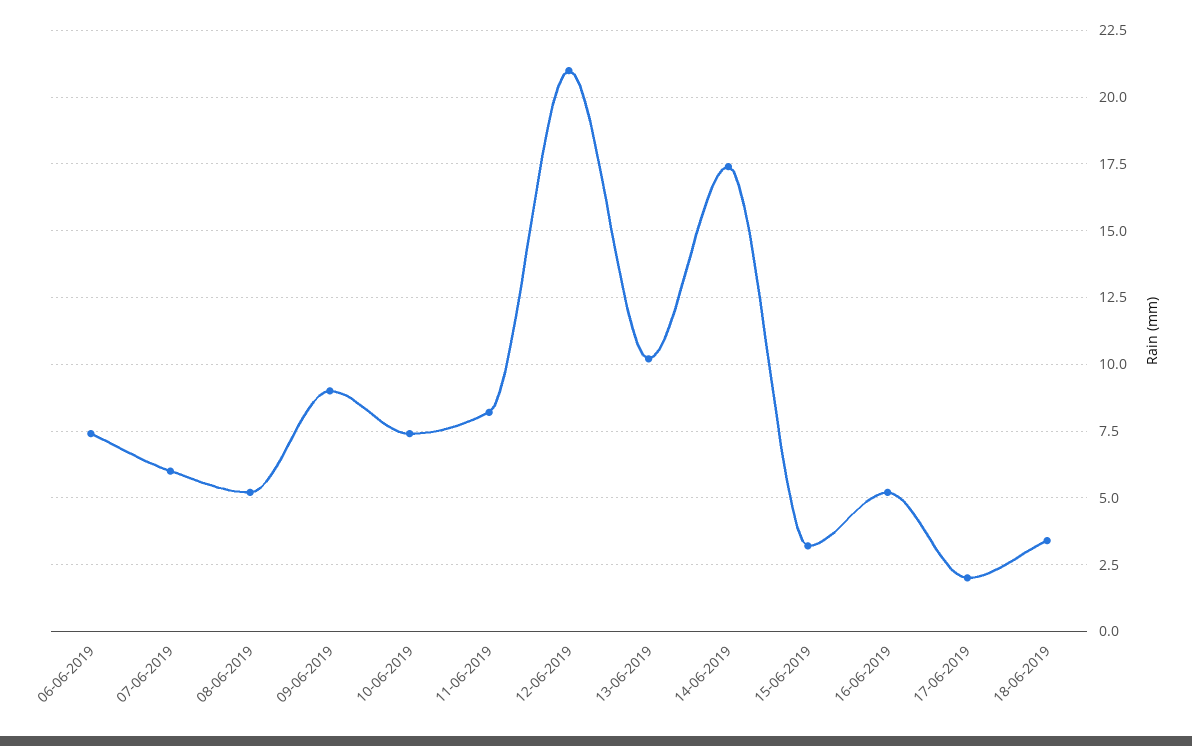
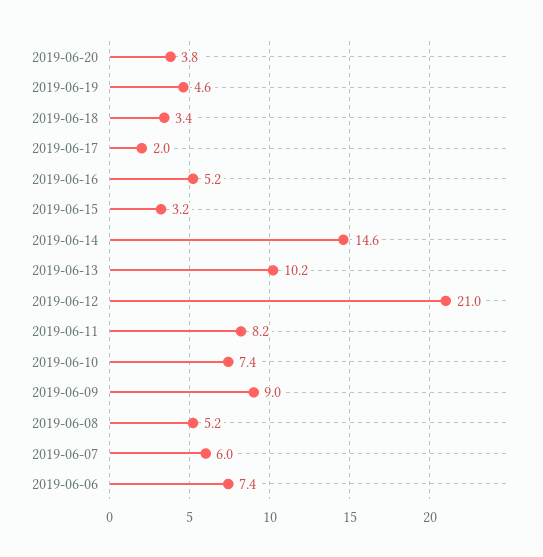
14-06-2019: 17.5 -> 14.6
2019-06-20: none -> 3.8
2019-06-19: none -> 4.6

